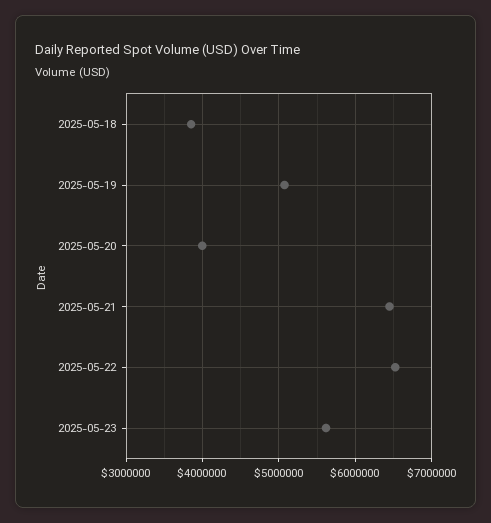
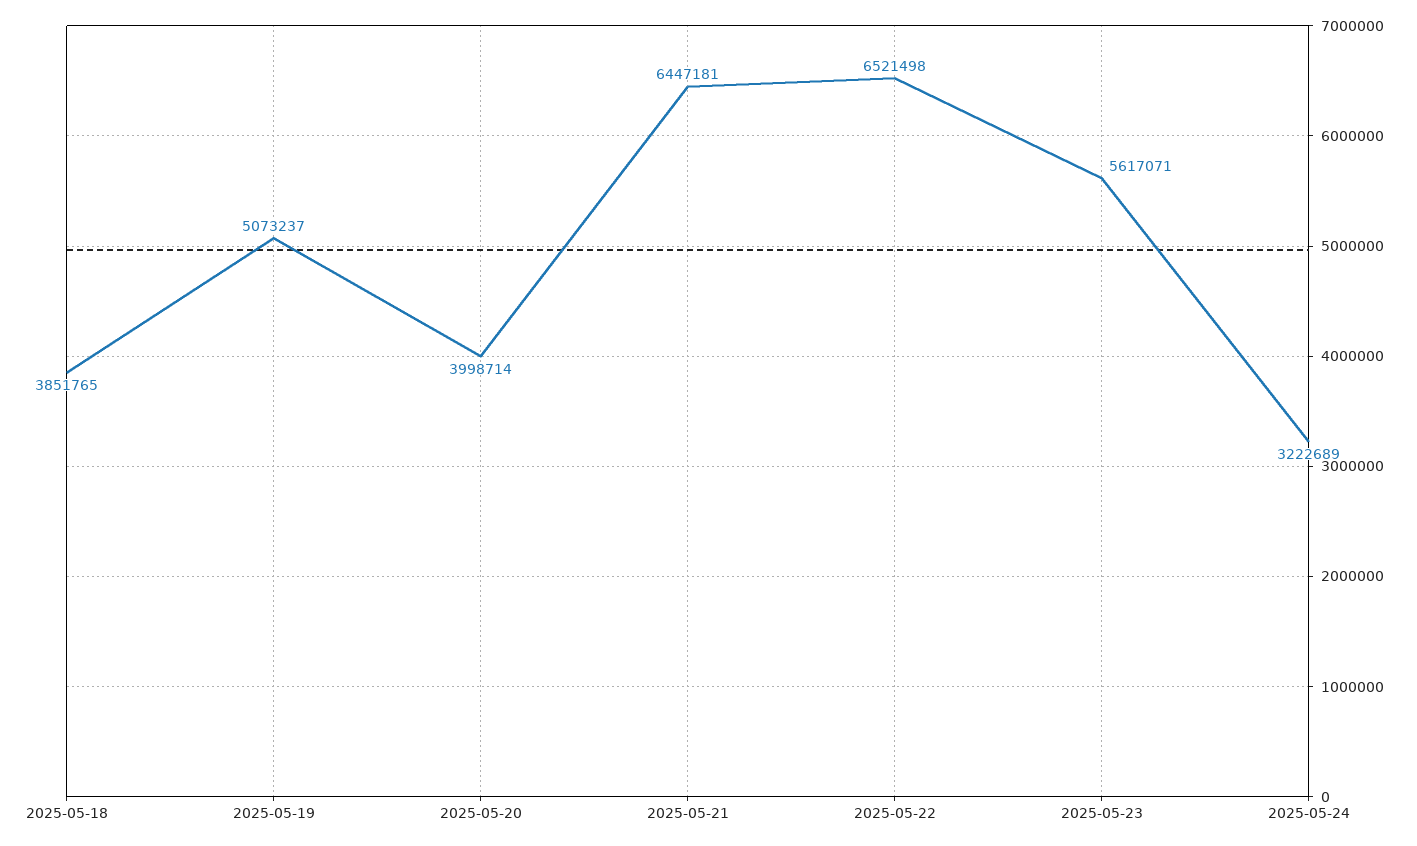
2025-05-24: none -> 3222689

